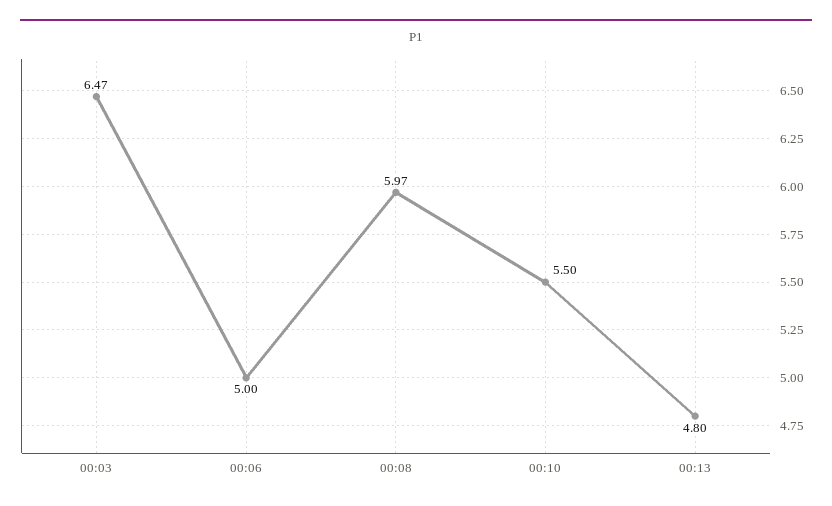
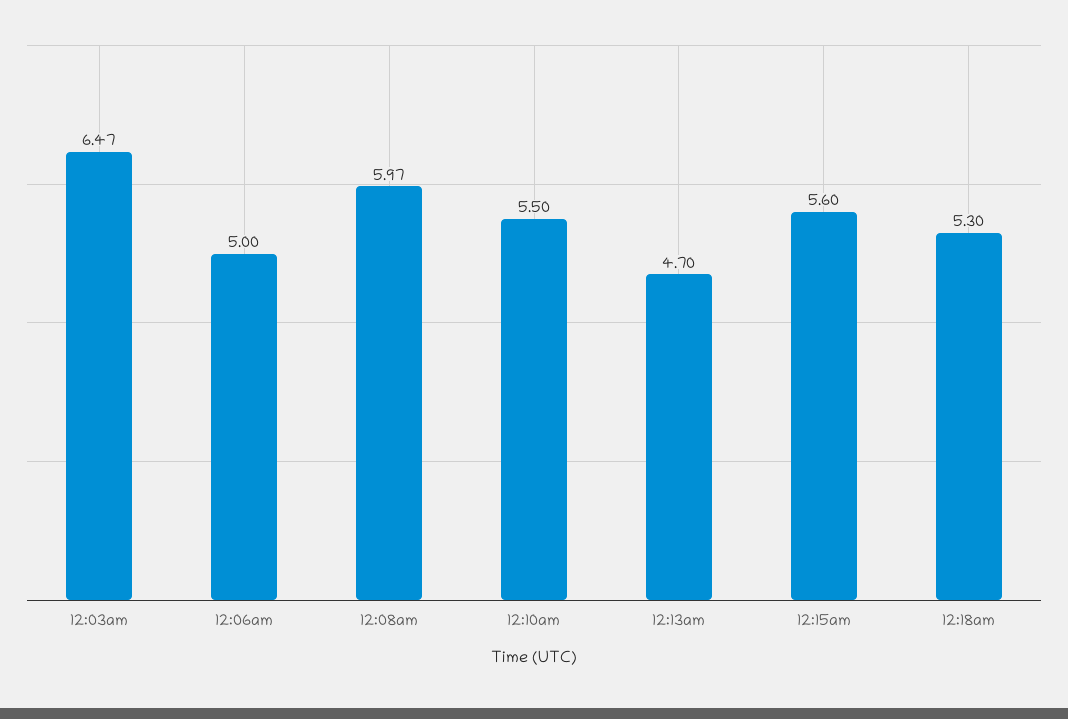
00:13: 4.8 -> 4.7
12:15am: none -> 5.6
12:18am: none -> 5.3

